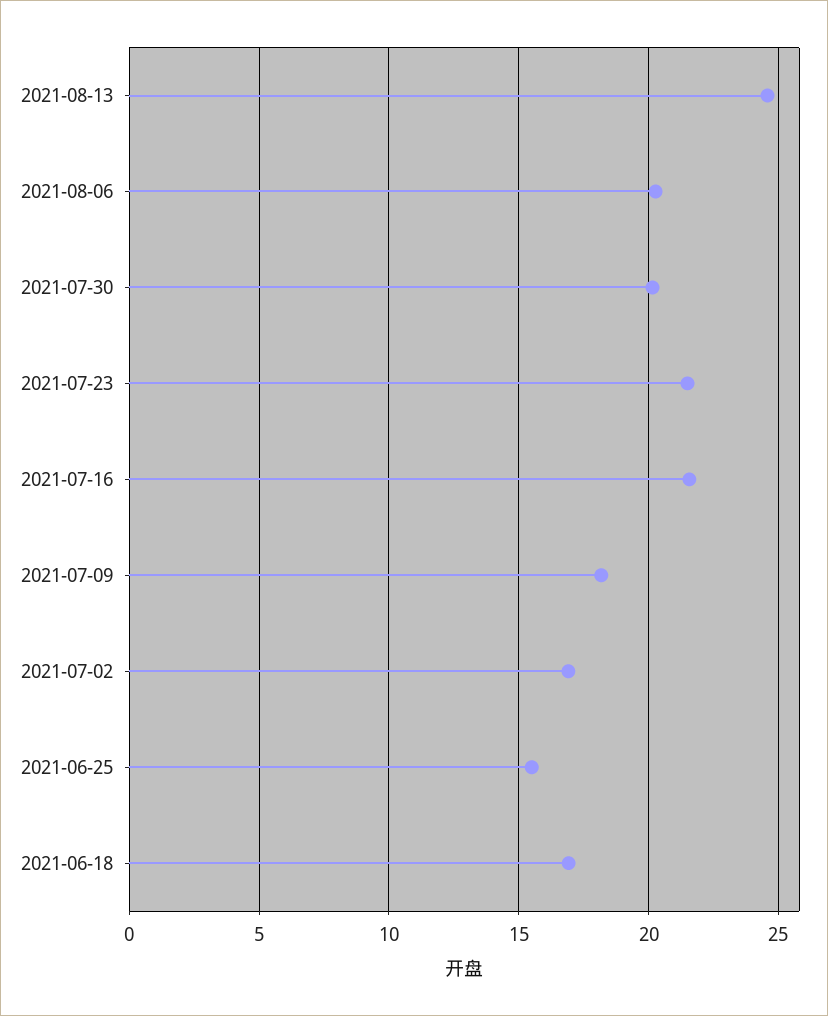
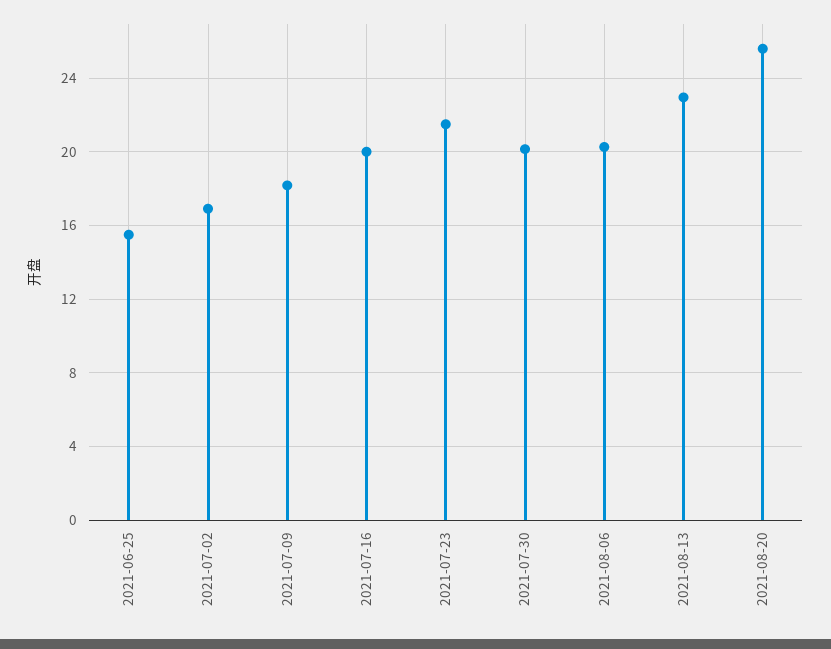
2021-08-13: 24.5 -> 23
2021-07-16: 21.5 -> 20
2021-06-18: 17 -> none
2021-08-20: none -> 25.5

